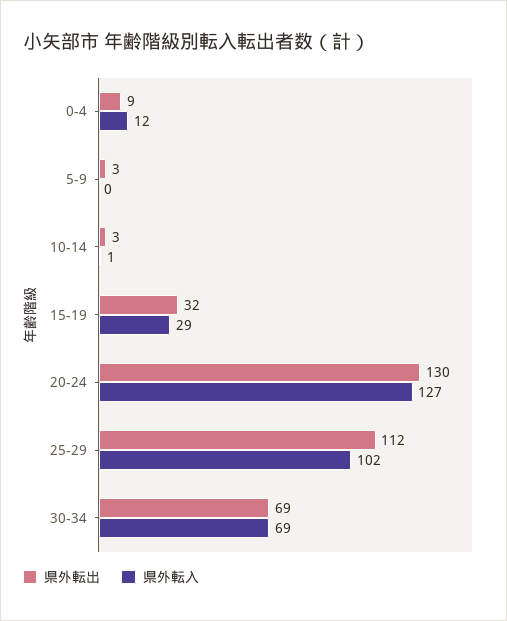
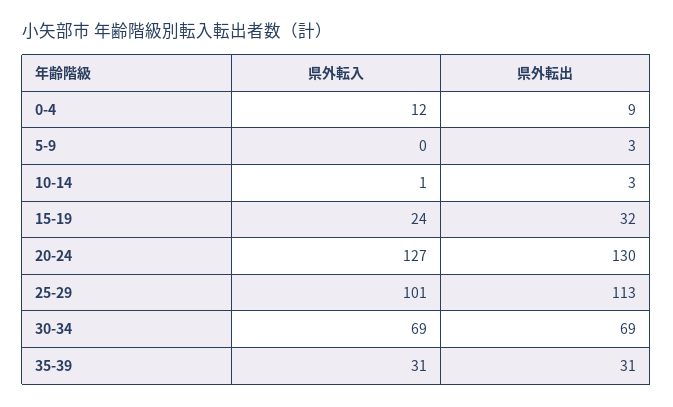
県外転入, 15-19: 29 -> 24
県外転出, 25-29: 112 -> 113
県外転入, 25-29: 102 -> 101
県外転入, 35-39: none -> 31
県外転出, 35-39: none -> 31

